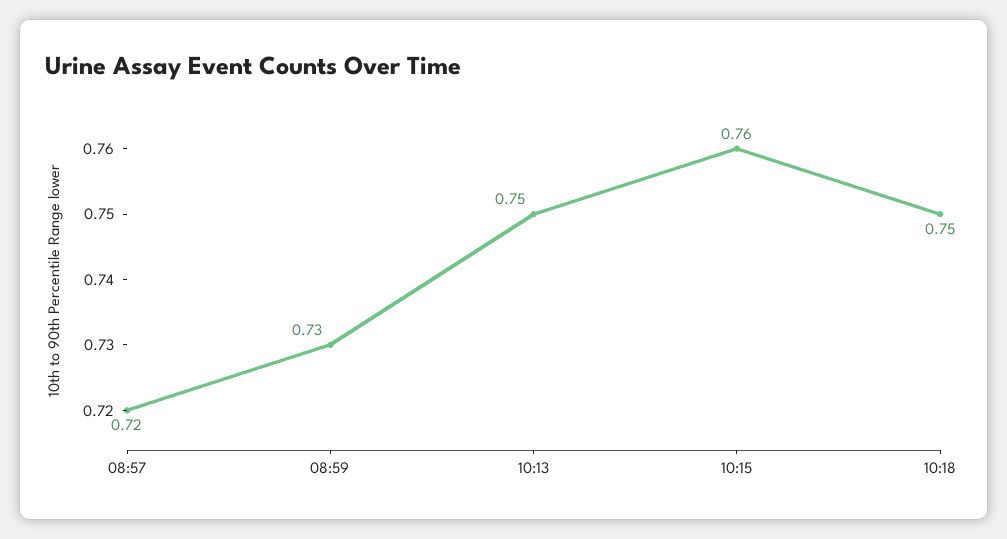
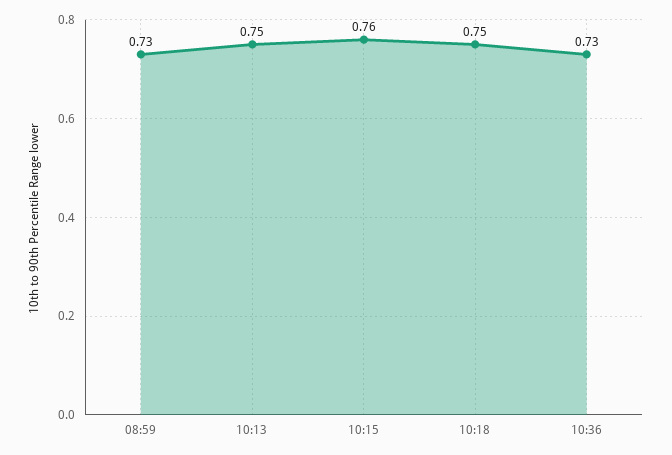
08:57: 0.72 -> none
10:36: none -> 0.73

